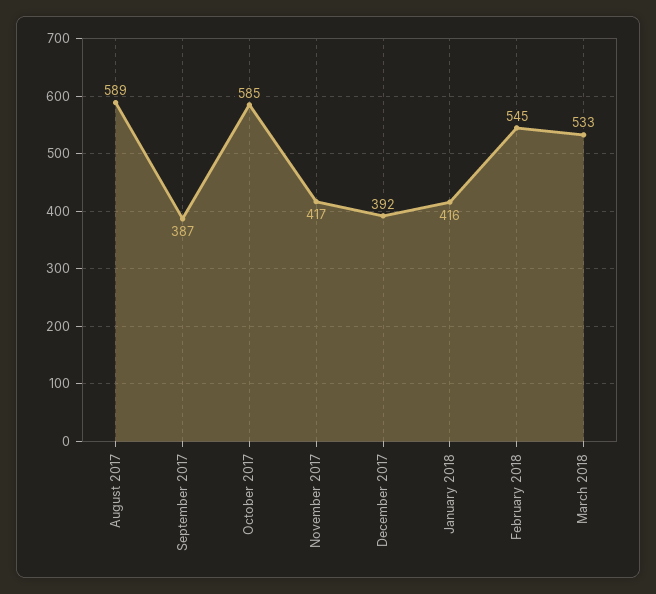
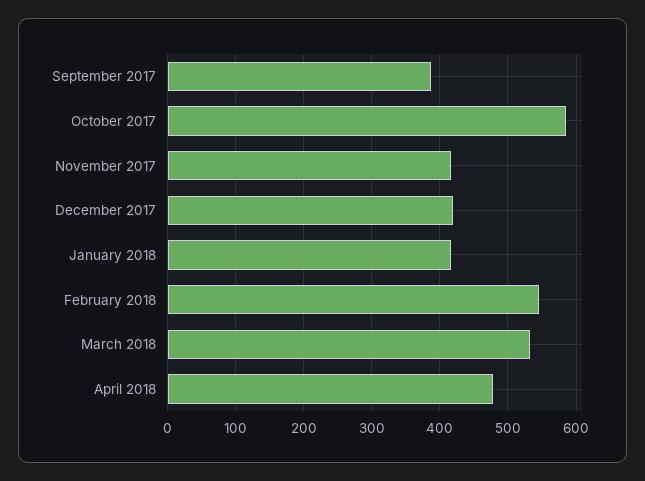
August 2017: 589 -> none
December 2017: 392 -> 420
April 2018: none -> 480

